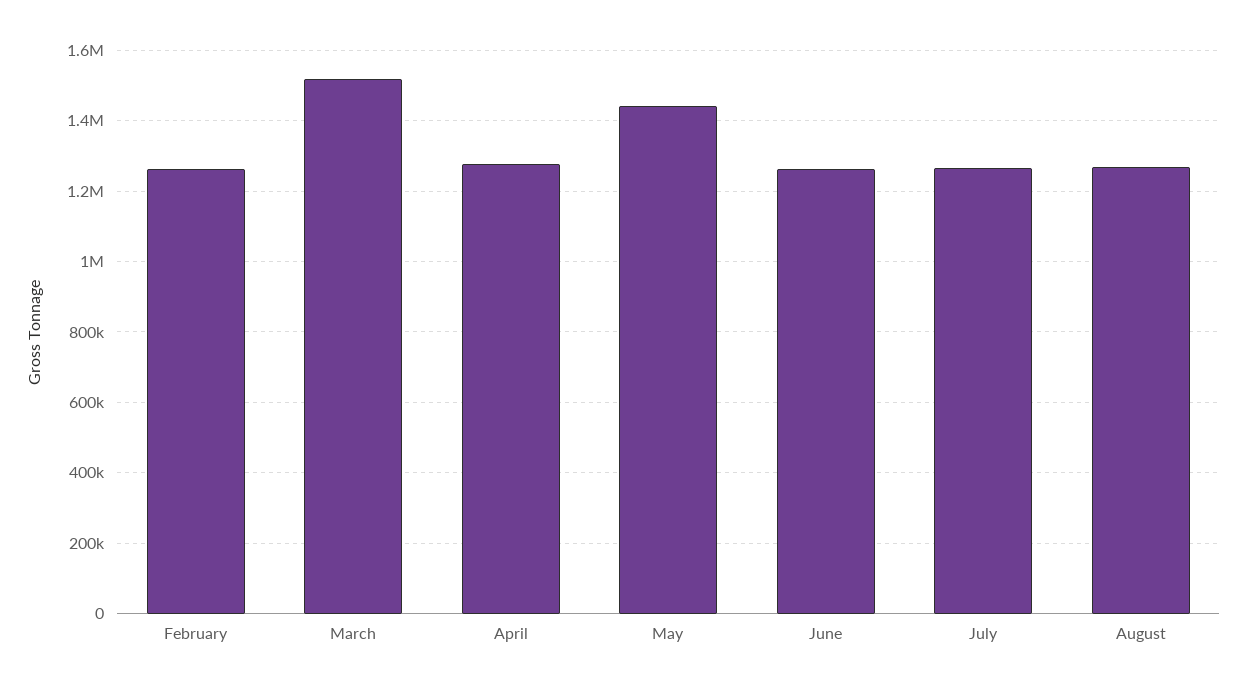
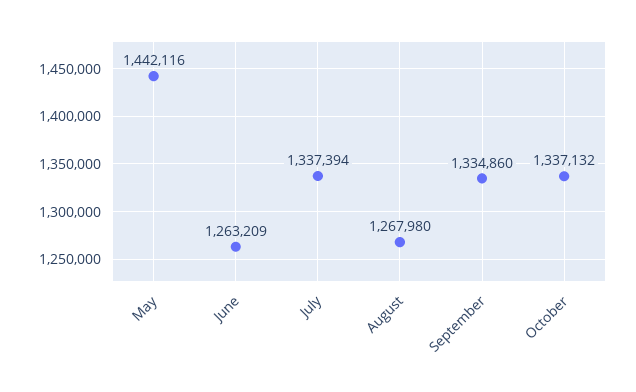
February: 1260000 -> none
March: 1520000 -> none
April: 1280000 -> none
July: 1260000 -> 1337394
September: none -> 1334860
October: none -> 1337132

